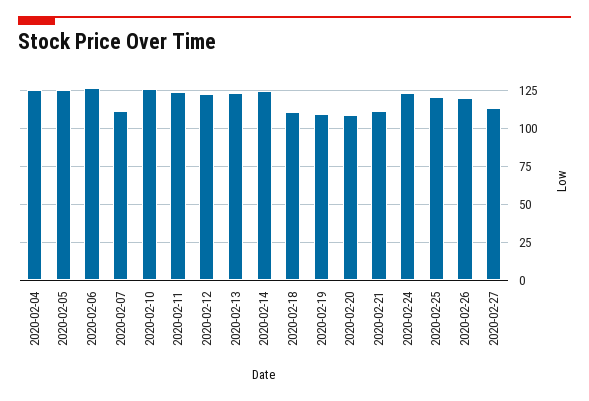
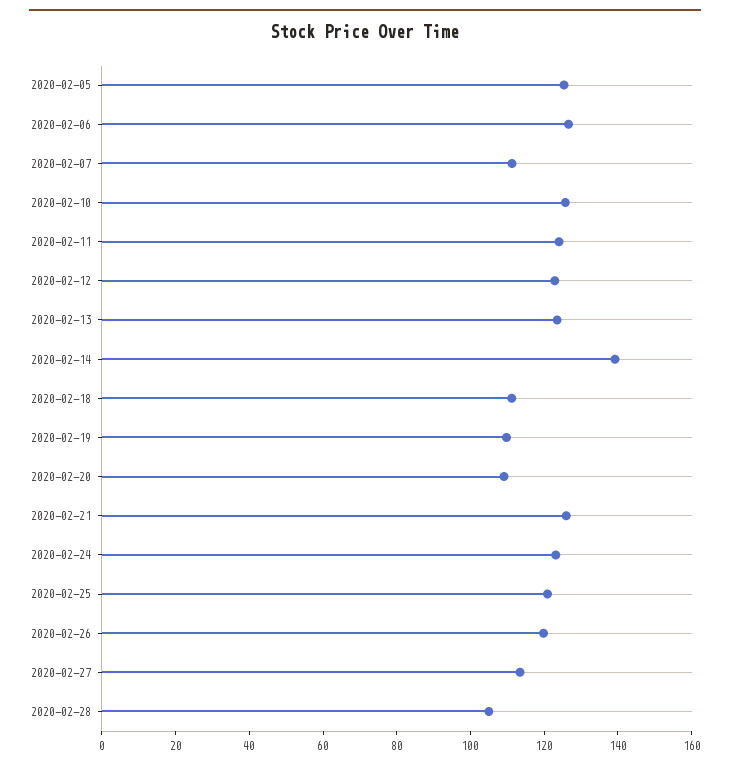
2020-02-04: 125 -> none
2020-02-14: 125 -> 140
2020-02-21: 110 -> 125
2020-02-28: none -> 105

